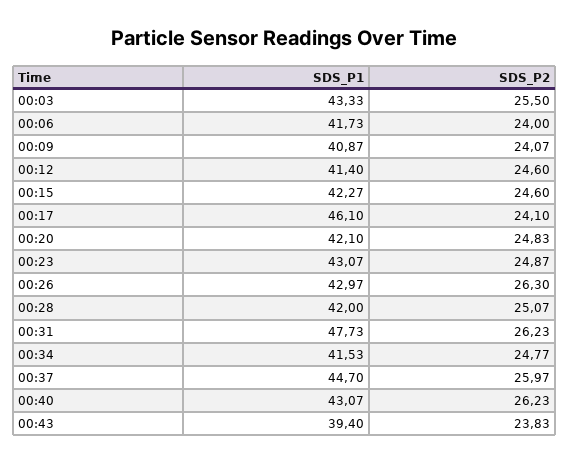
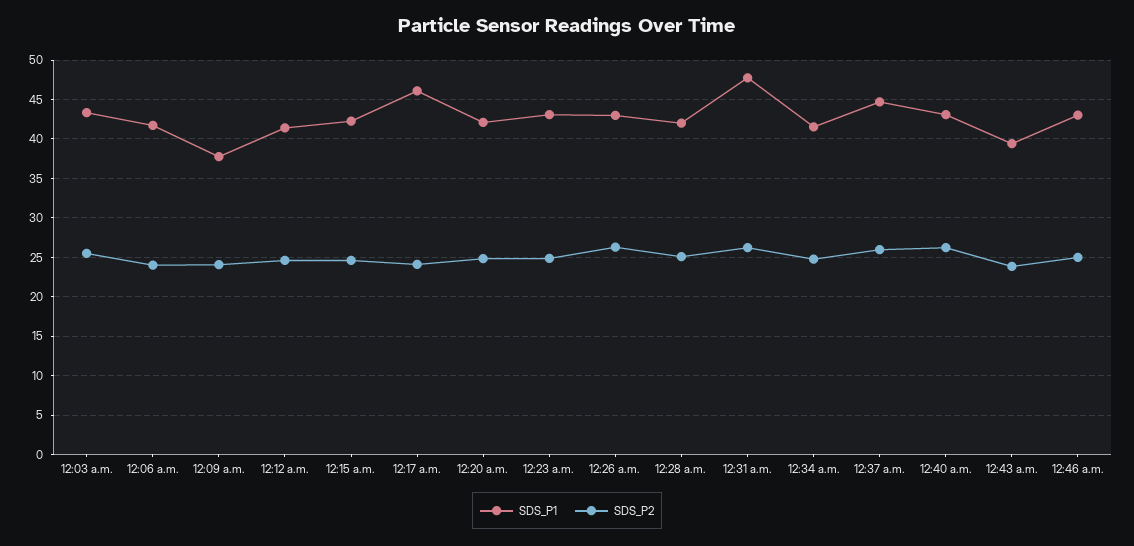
SDS_P1, 00:09: 40.87 -> 38
SDS_P1, 12:46 a.m.: none -> 43
SDS_P2, 12:46 a.m.: none -> 25

